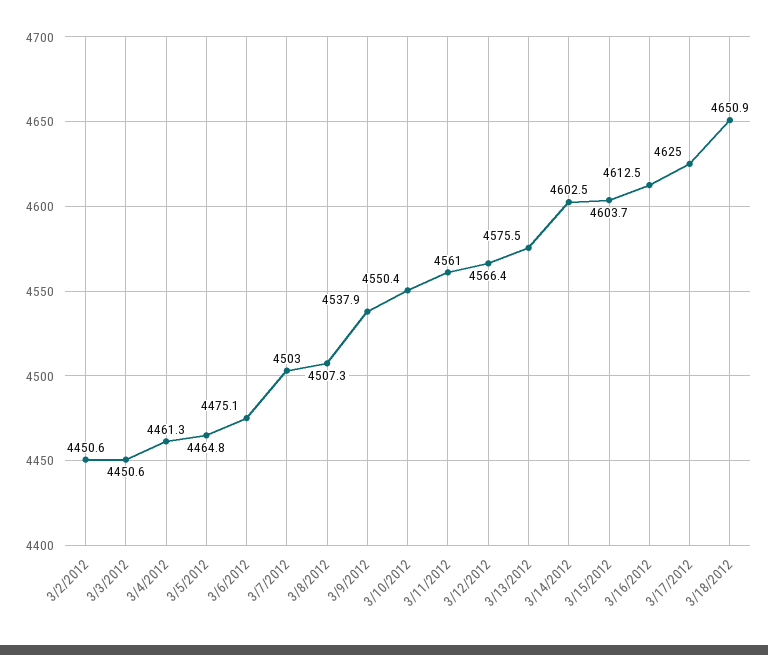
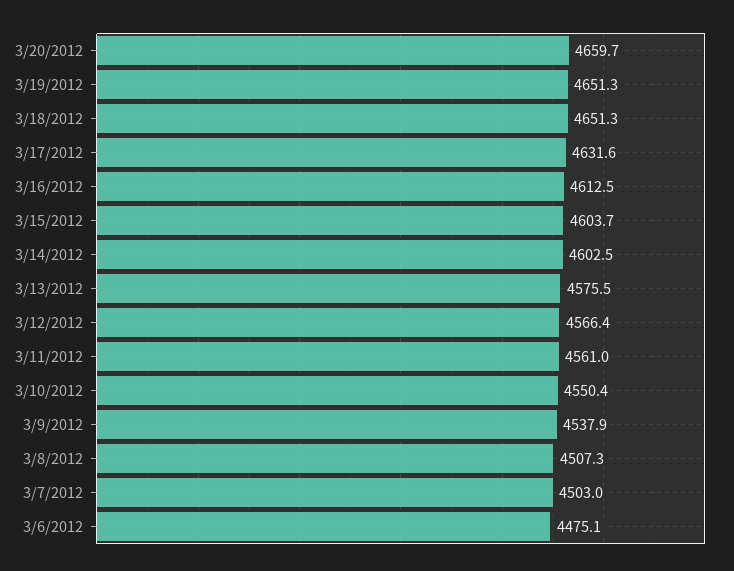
3/2/2012: 4450.6 -> none
3/3/2012: 4450.6 -> none
3/4/2012: 4461.3 -> none
3/5/2012: 4464.8 -> none
3/17/2012: 4625 -> 4631.6
3/18/2012: 4650.9 -> 4651.3
3/20/2012: none -> 4659.7
3/19/2012: none -> 4651.3

